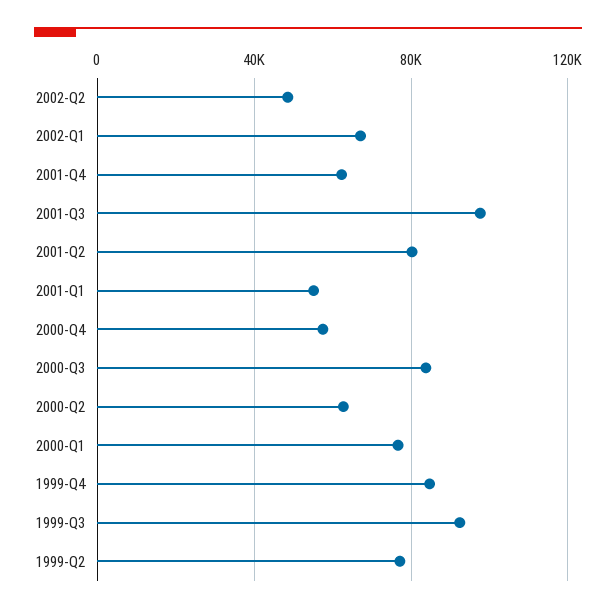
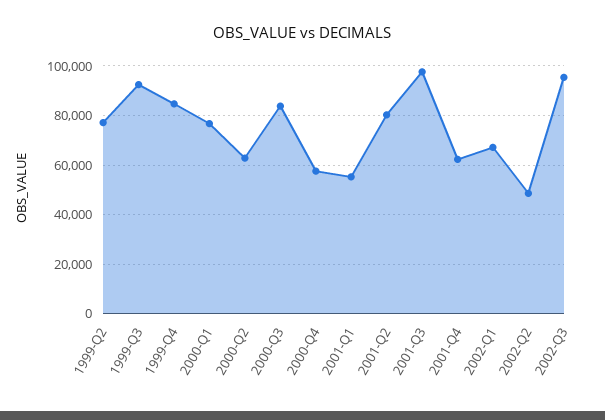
2002-Q3: none -> 95000

